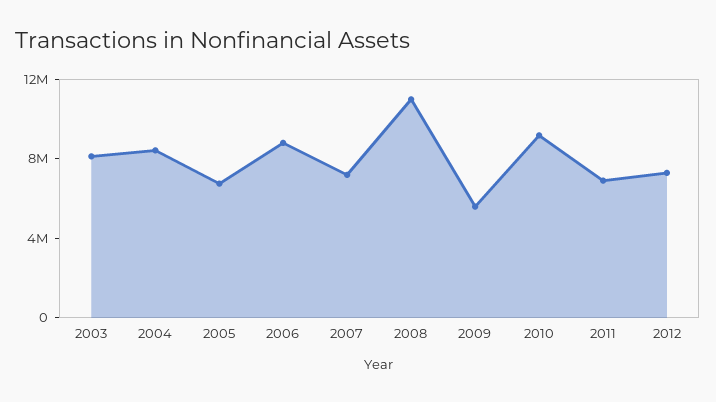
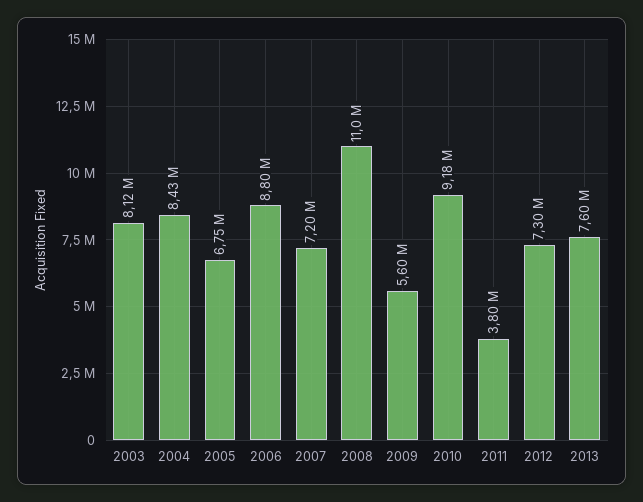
2011: 7000000 -> 3800000
2013: none -> 7600000

